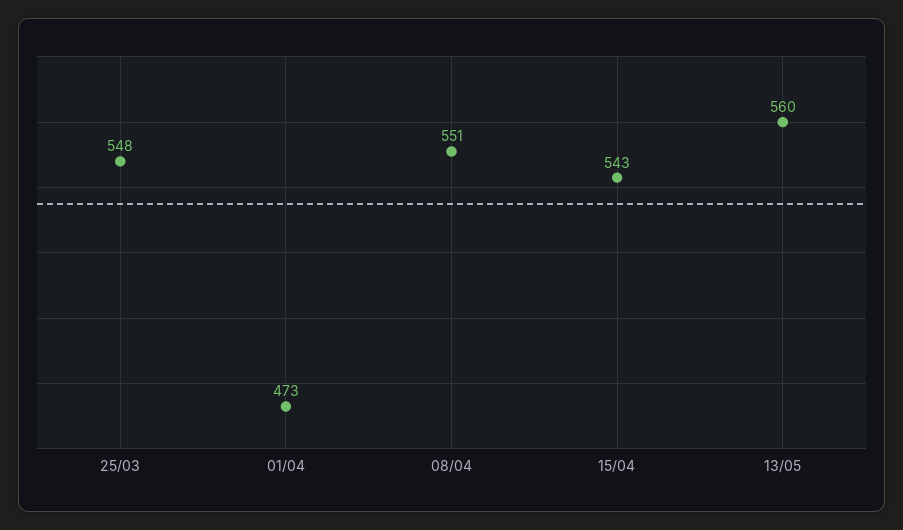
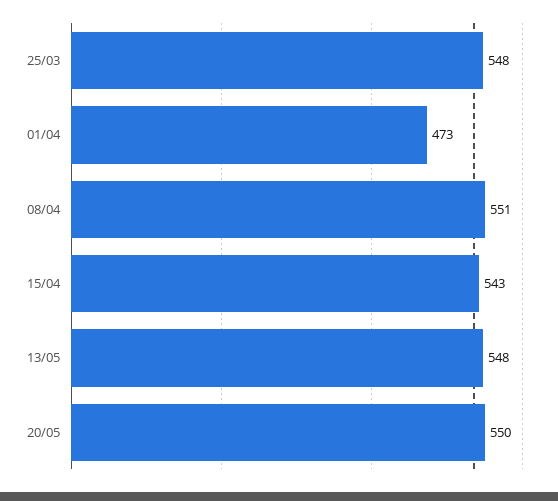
13/05: 560 -> 548
20/05: none -> 550

